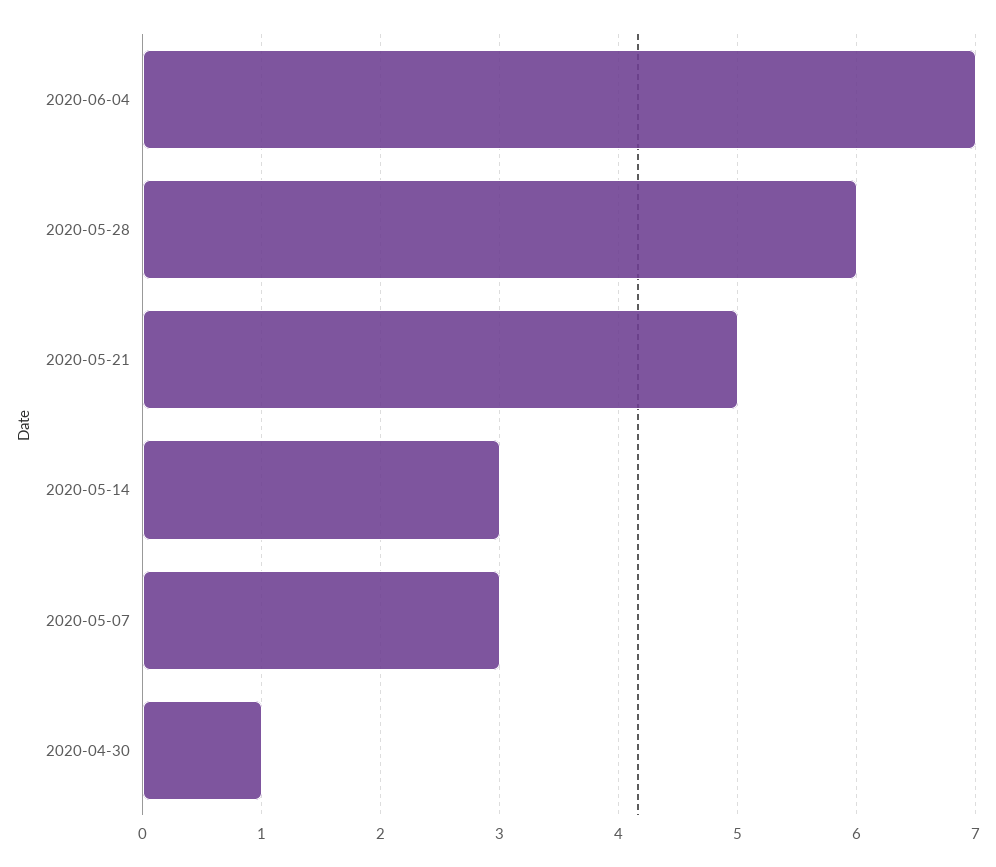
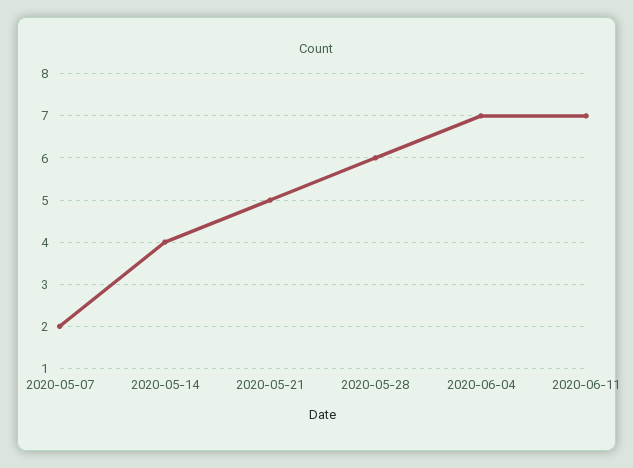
2020-05-14: 3 -> 4
2020-05-07: 3 -> 2
2020-04-30: 1 -> none
2020-06-11: none -> 7

